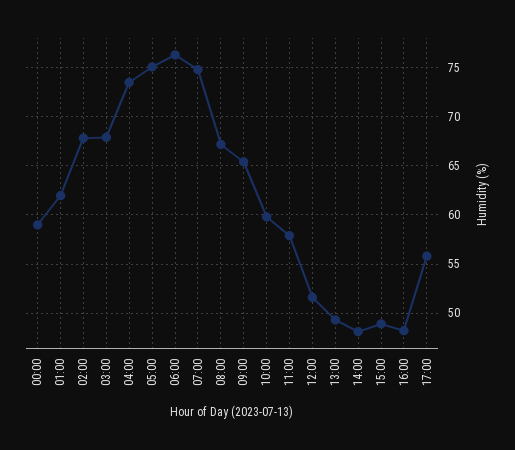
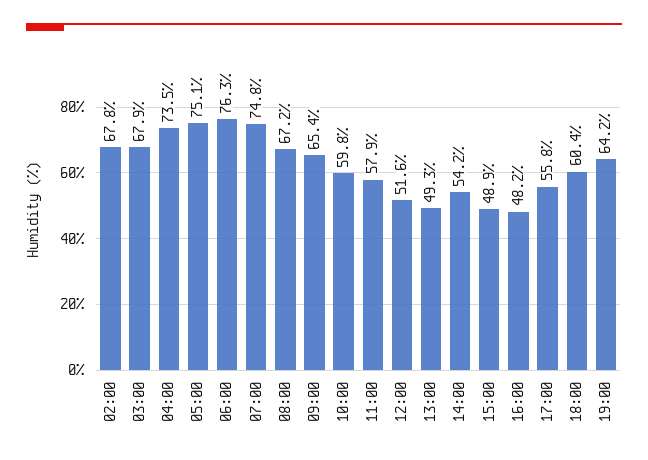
00:00: 59 -> none
01:00: 62 -> none
14:00: 48 -> 54.2
18:00: none -> 60.4
19:00: none -> 64.2

